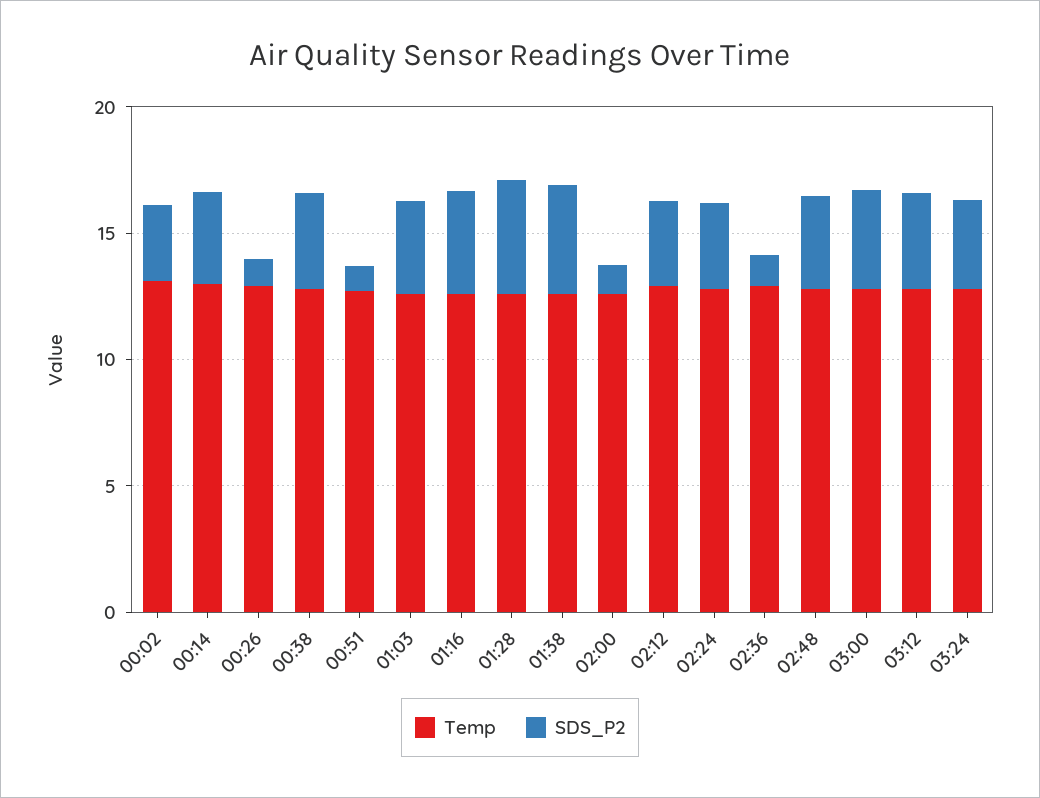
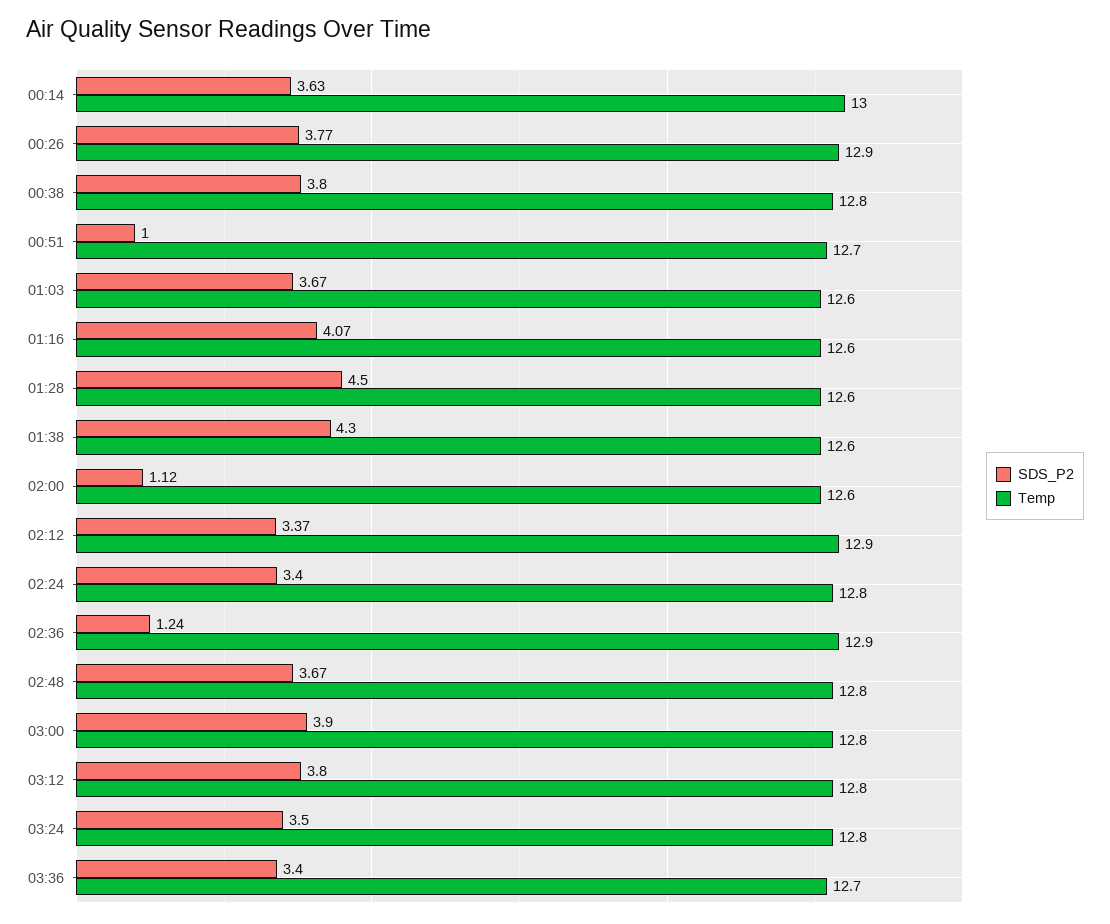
Temp, 00:02: 13 -> none
SDS_P2, 00:02: 3 -> none
SDS_P2, 00:26: 1 -> 3.77
SDS_P2, 03:36: none -> 3.4
Temp, 03:36: none -> 12.7

